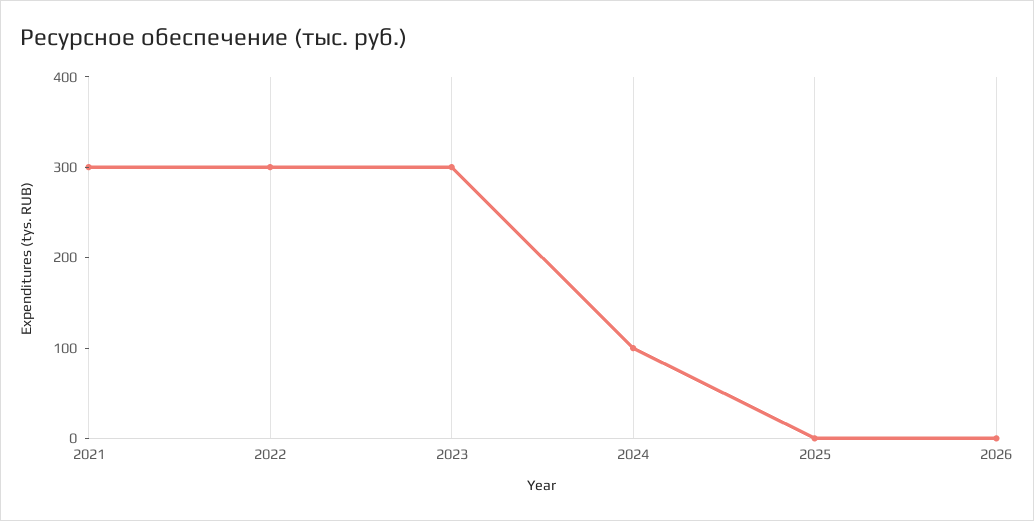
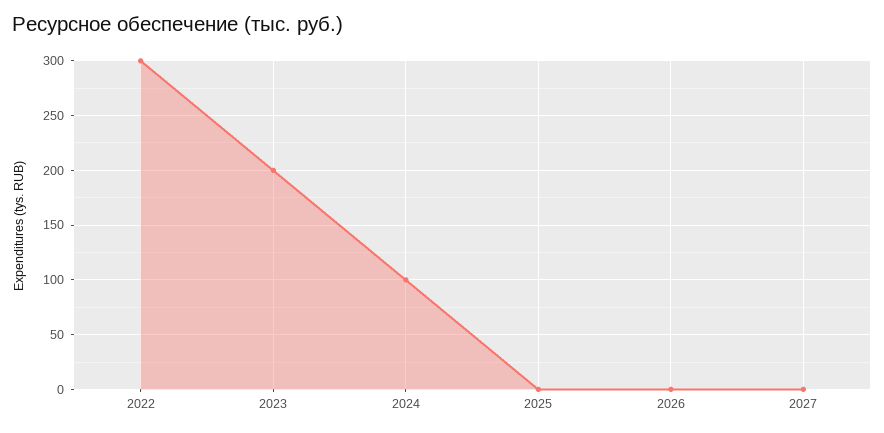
2021: 300 -> none
2023: 300 -> 200
2027: none -> 0

